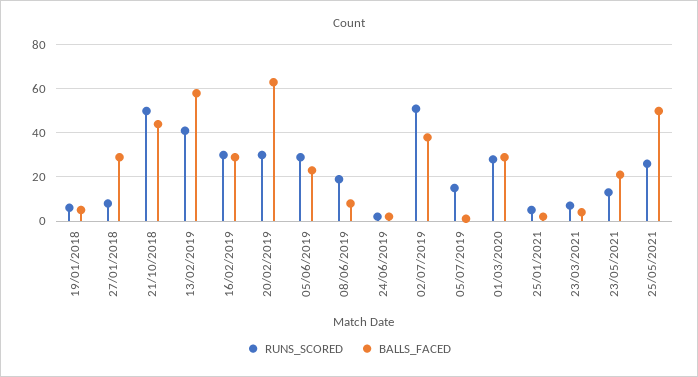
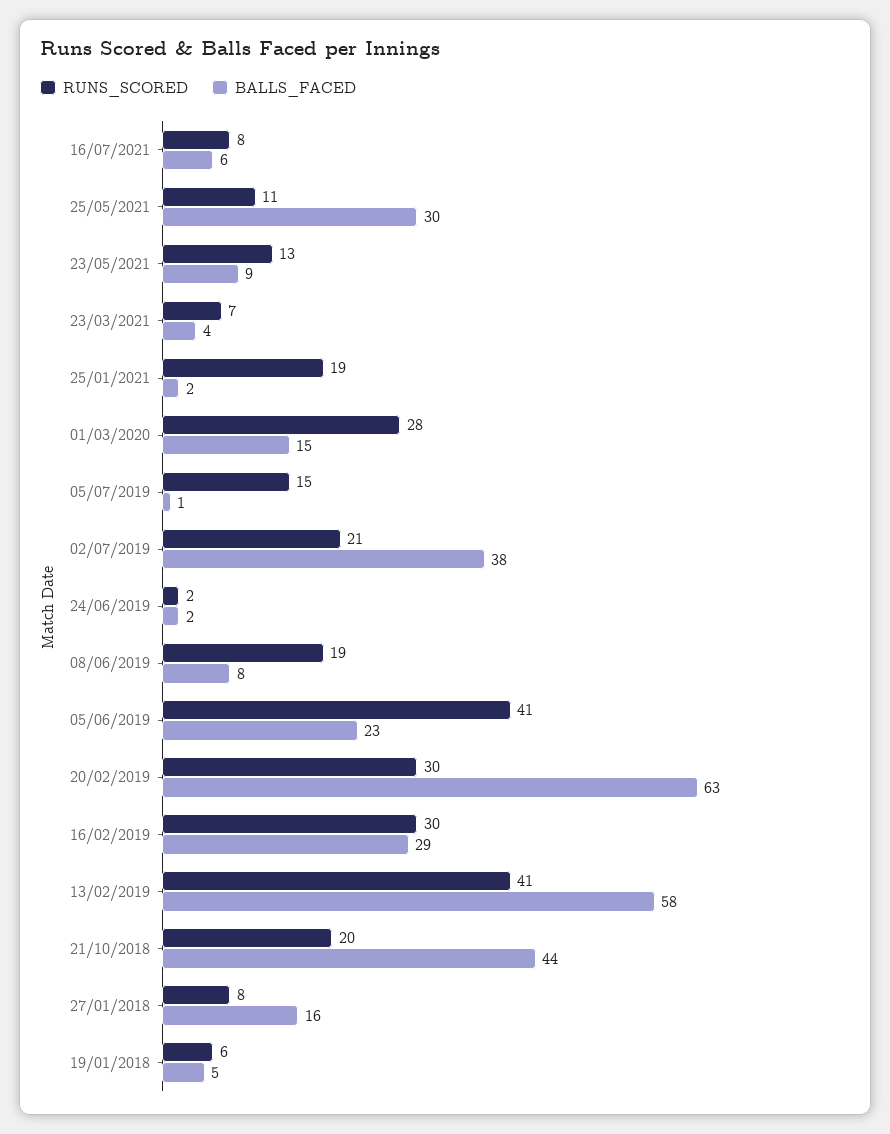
BALLS_FACED, 27/01/2018: 30 -> 16
RUNS_SCORED, 21/10/2018: 50 -> 20
RUNS_SCORED, 05/06/2019: 30 -> 41
RUNS_SCORED, 02/07/2019: 50 -> 21
BALLS_FACED, 01/03/2020: 30 -> 15
RUNS_SCORED, 25/01/2021: 5 -> 19
BALLS_FACED, 23/05/2021: 20 -> 9
RUNS_SCORED, 25/05/2021: 25 -> 11
BALLS_FACED, 25/05/2021: 50 -> 30
RUNS_SCORED, 16/07/2021: none -> 8
BALLS_FACED, 16/07/2021: none -> 6

